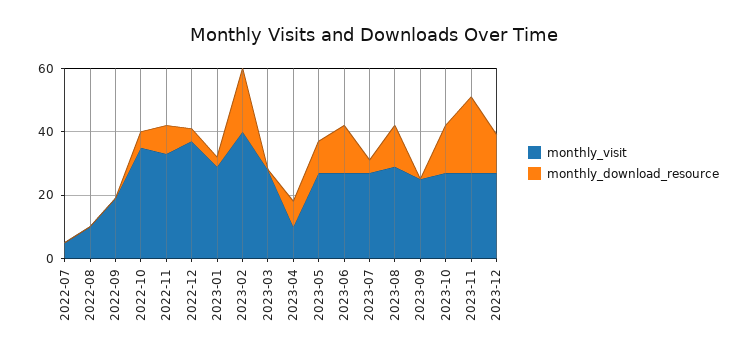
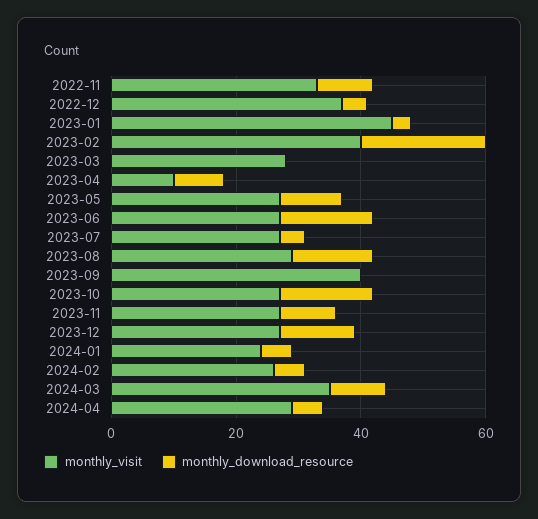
monthly_visit, 2022-07: 5 -> none
monthly_download_resource, 2022-07: 0 -> none
monthly_visit, 2022-08: 10 -> none
monthly_download_resource, 2022-08: 0 -> none
monthly_visit, 2022-09: 20 -> none
monthly_download_resource, 2022-09: 0 -> none
monthly_visit, 2022-10: 35 -> none
monthly_download_resource, 2022-10: 5 -> none
monthly_visit, 2023-01: 30 -> 45
monthly_visit, 2023-09: 25 -> 40
monthly_download_resource, 2023-11: 25 -> 10
monthly_visit, 2024-01: none -> 25
monthly_download_resource, 2024-01: none -> 5
monthly_visit, 2024-02: none -> 25
monthly_download_resource, 2024-02: none -> 5
monthly_visit, 2024-03: none -> 35
monthly_download_resource, 2024-03: none -> 10
monthly_visit, 2024-04: none -> 30
monthly_download_resource, 2024-04: none -> 5

